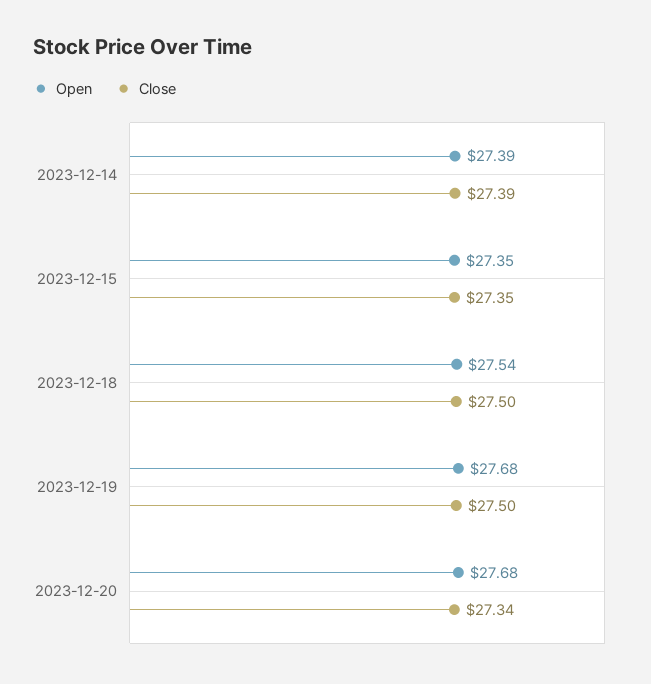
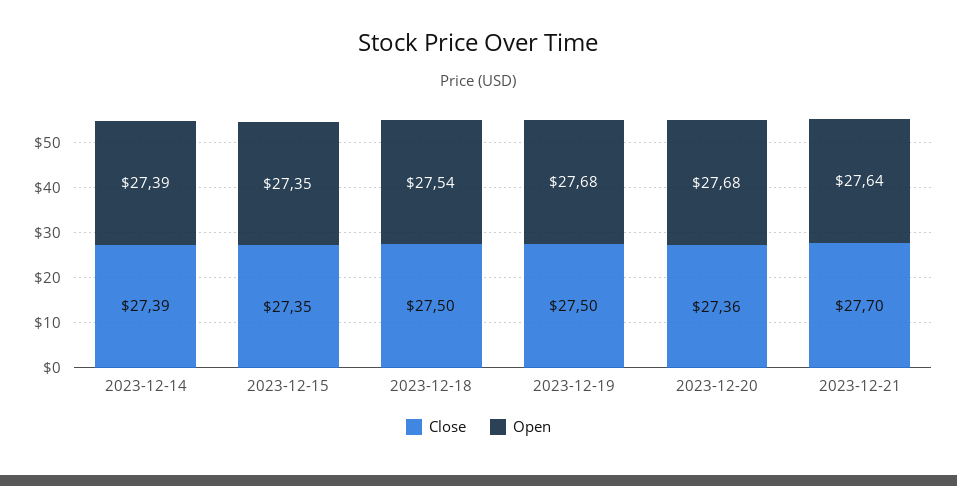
Close, 2023-12-20: 27.34 -> 27.36
Close, 2023-12-21: none -> 27.7
Open, 2023-12-21: none -> 27.64

